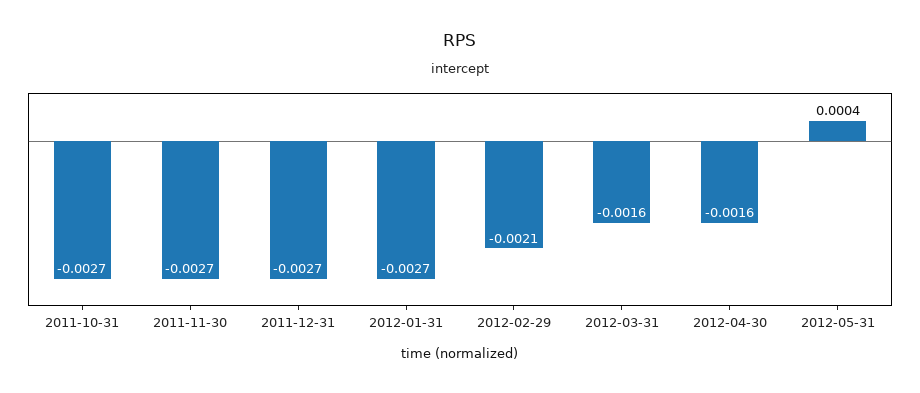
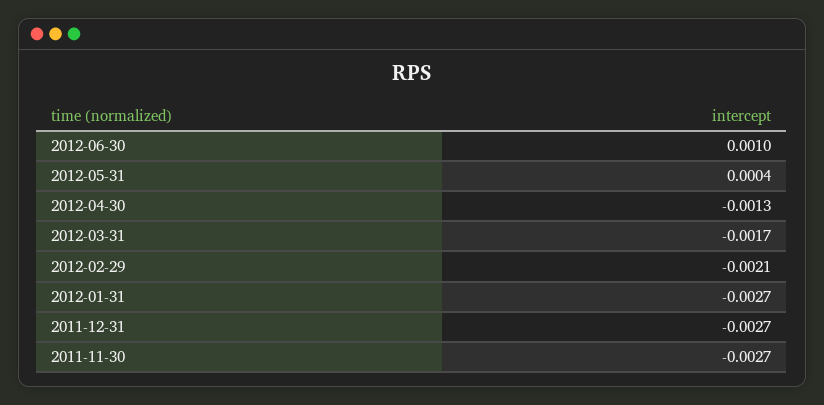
2011-10-31: -0.0027 -> none
2012-03-31: -0.0016 -> -0.0017
2012-04-30: -0.0016 -> -0.0013
2012-06-30: none -> 0.001

